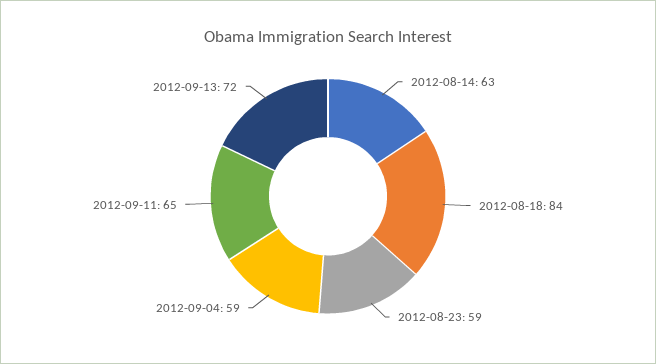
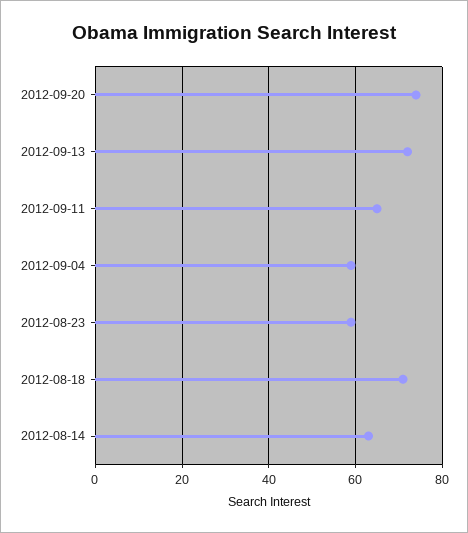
2012-08-18: 84 -> 70
2012-09-20: none -> 75

